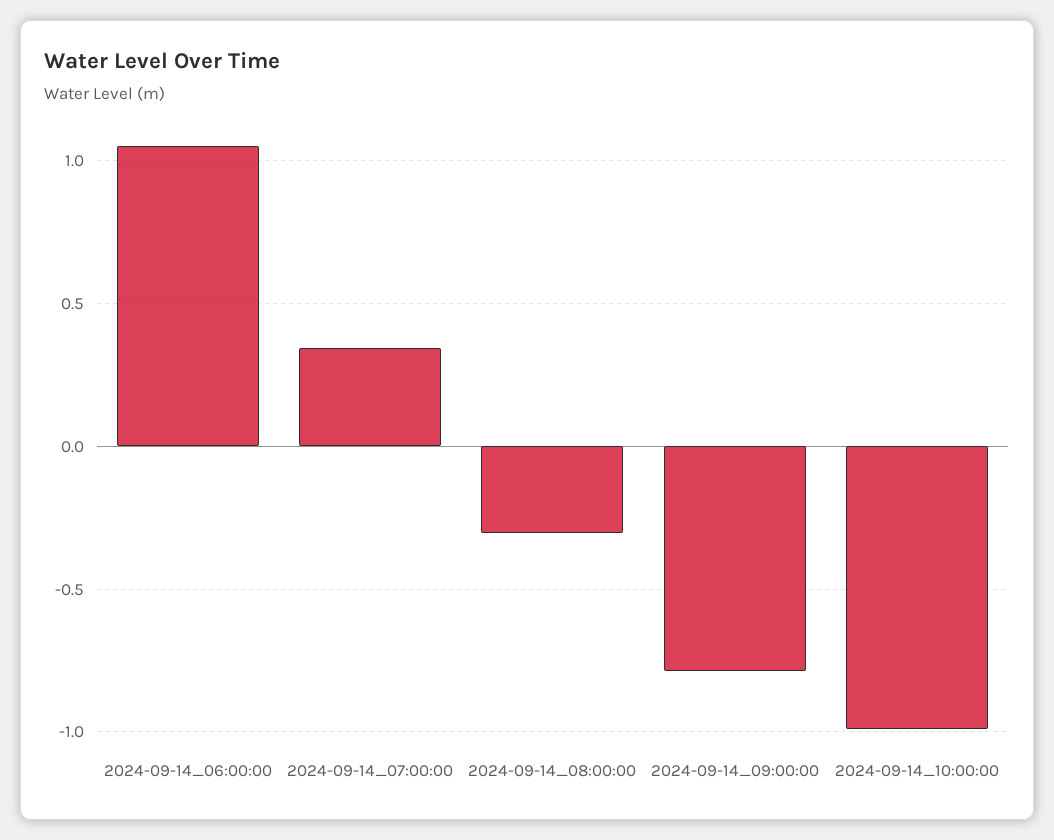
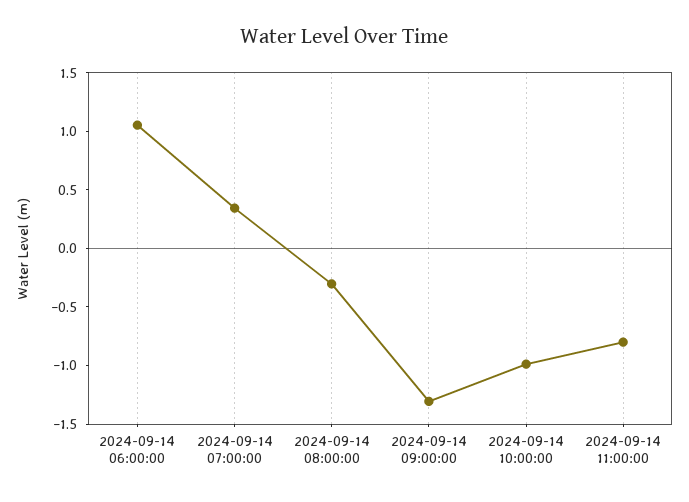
2024-09-14_09:00:00: -0.8 -> -1.3
2024-09-14 11:00:00: none -> -0.8

